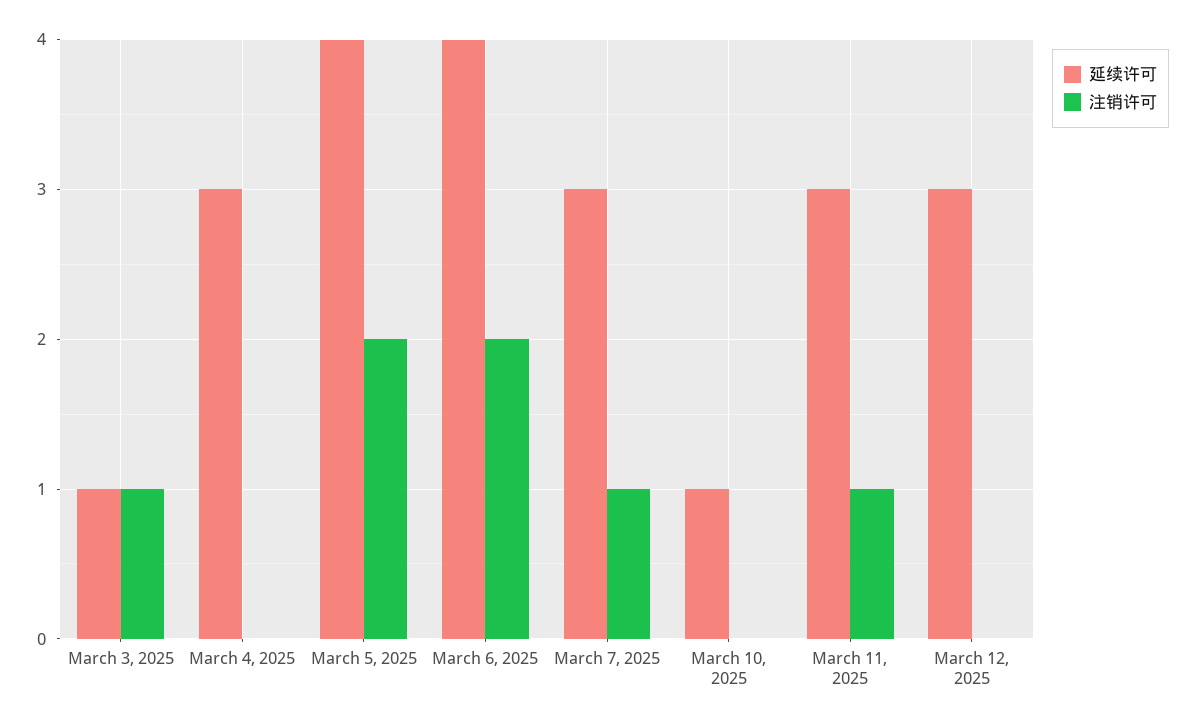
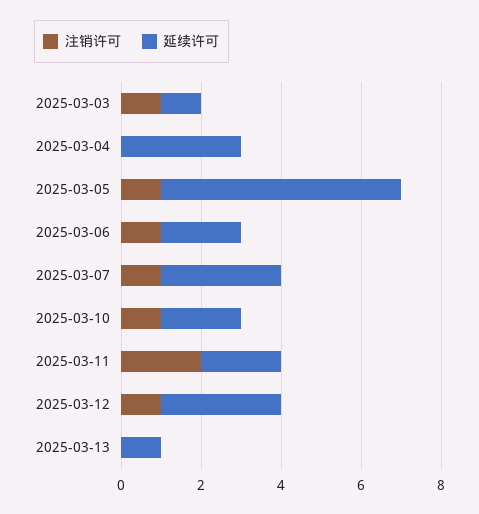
延续许可, March 5, 2025: 4 -> 6
注销许可, March 5, 2025: 2 -> 1
延续许可, March 6, 2025: 4 -> 2
注销许可, March 6, 2025: 2 -> 1
延续许可, March 10, 2025: 1 -> 2
注销许可, March 10, 2025: 0 -> 1
延续许可, March 11, 2025: 3 -> 2
注销许可, March 11, 2025: 1 -> 2
注销许可, March 12, 2025: 0 -> 1
注销许可, 2025-03-13: none -> 0
延续许可, 2025-03-13: none -> 1

